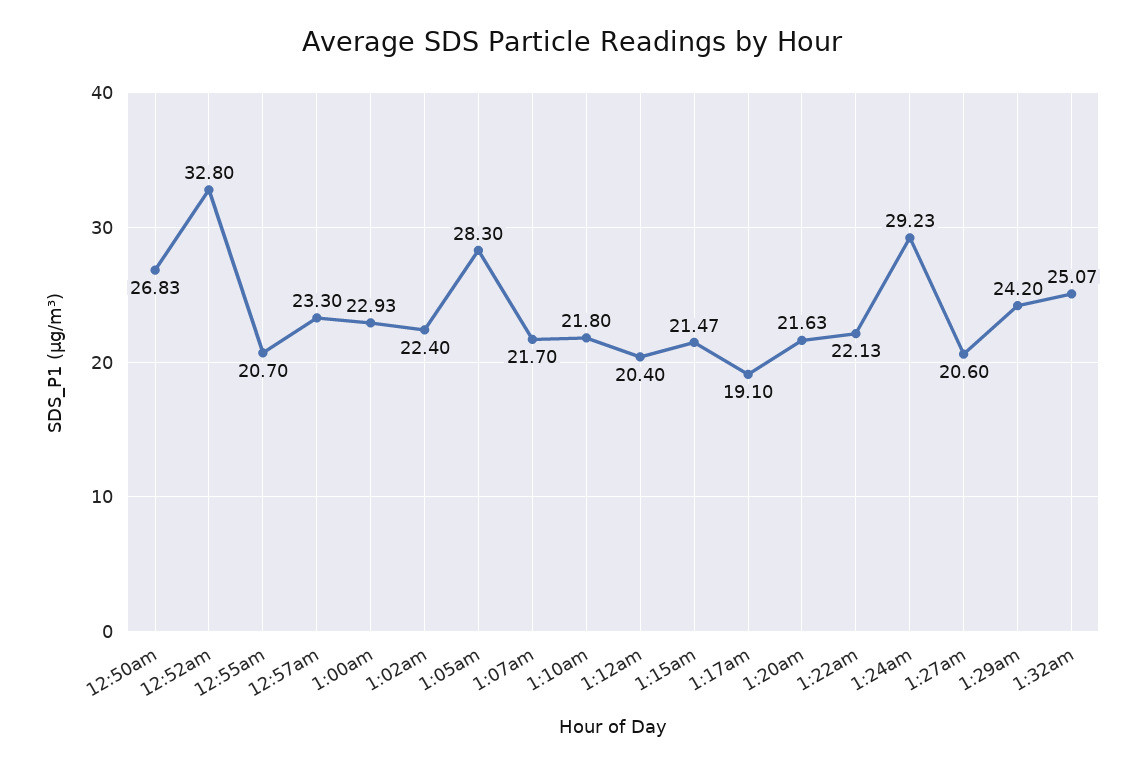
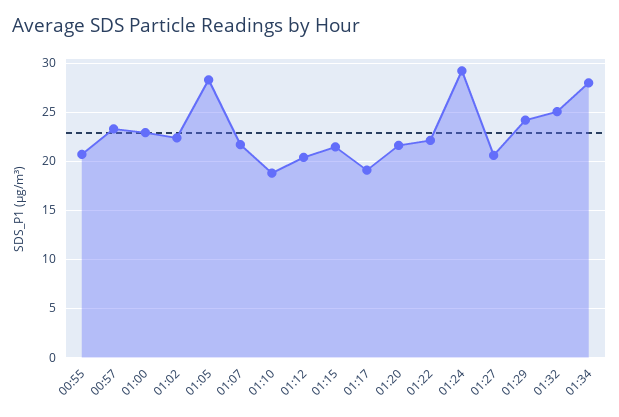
12:50am: 26.83 -> none
12:52am: 32.8 -> none
1:10am: 21.8 -> 19
01:34: none -> 28

